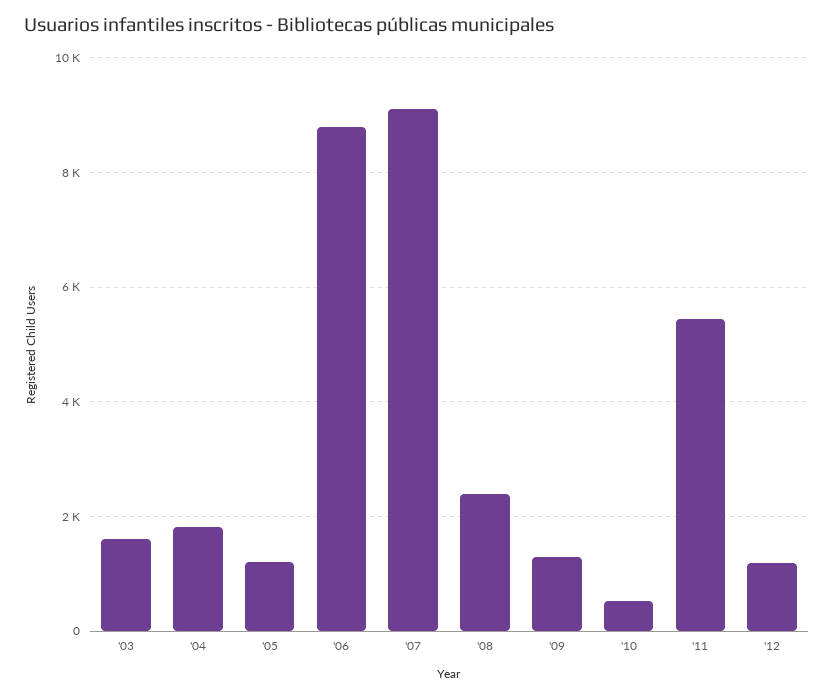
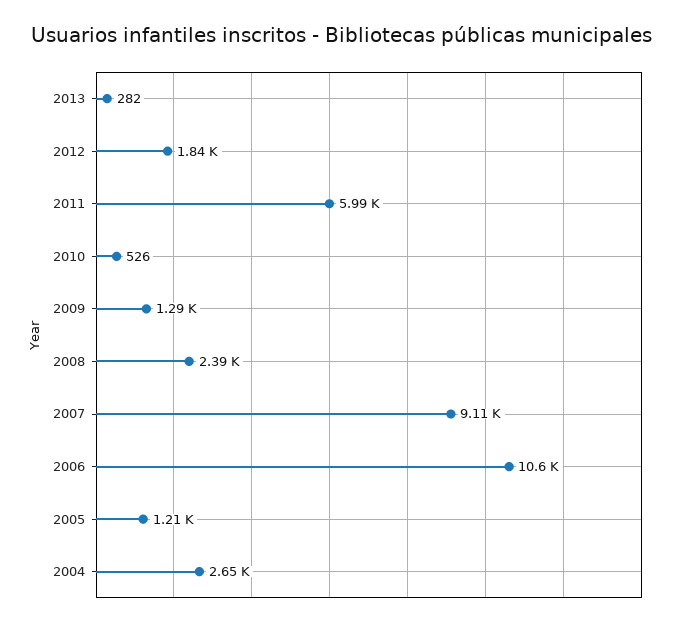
'03: 1600 -> none
'04: 1800 -> 2650
'06: 8800 -> 10600
'11: 5400 -> 5990
'12: 1200 -> 1840
2013: none -> 282

